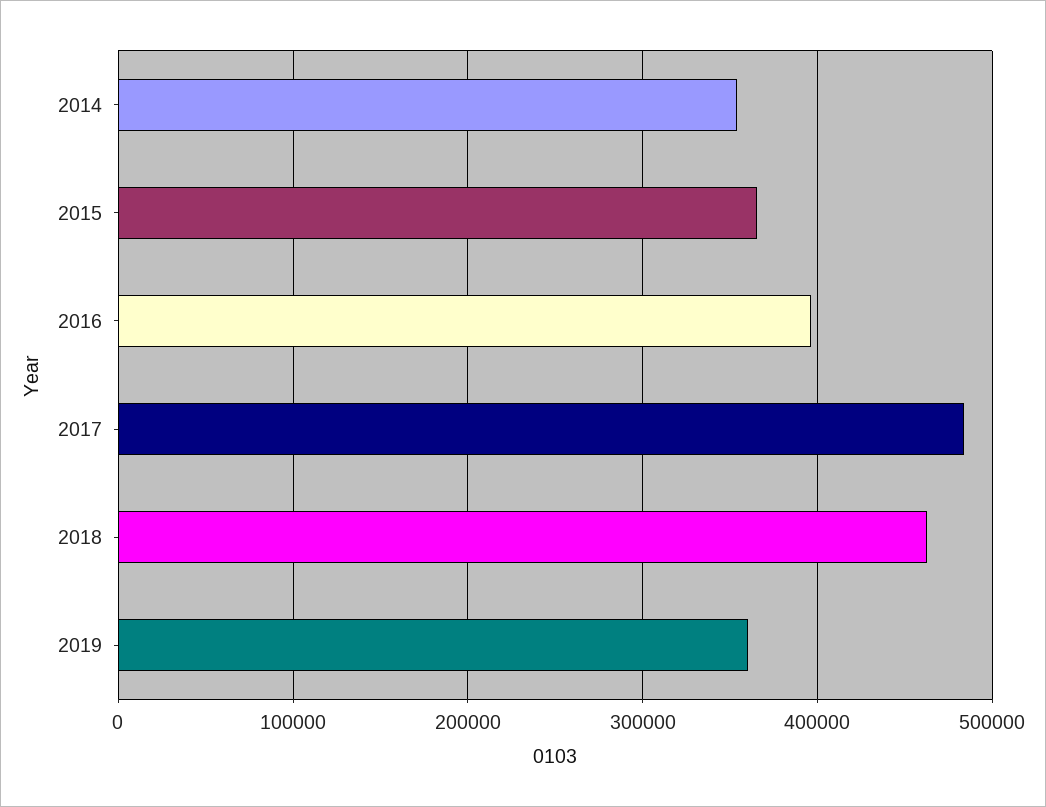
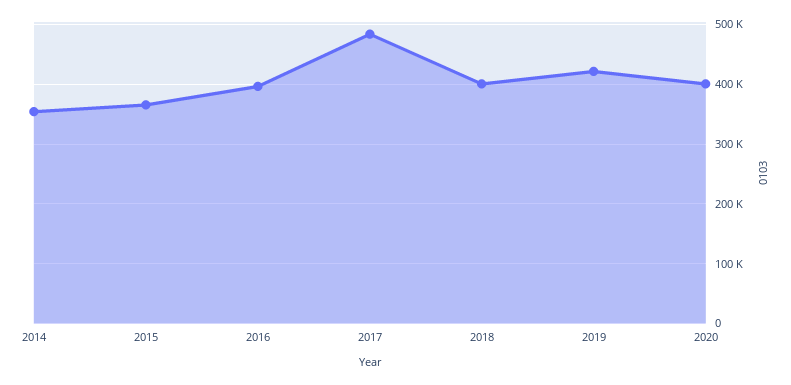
2018: 460000 -> 400000
2019: 360000 -> 420000
2020: none -> 400000

